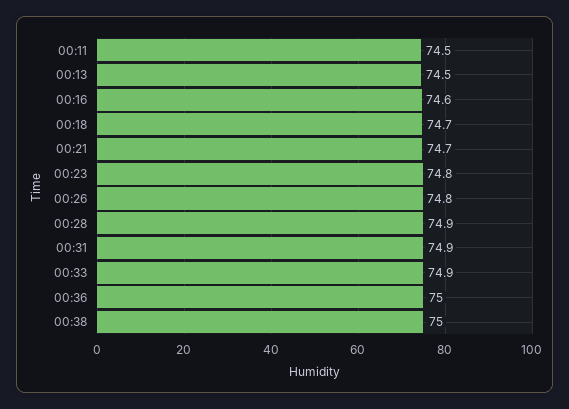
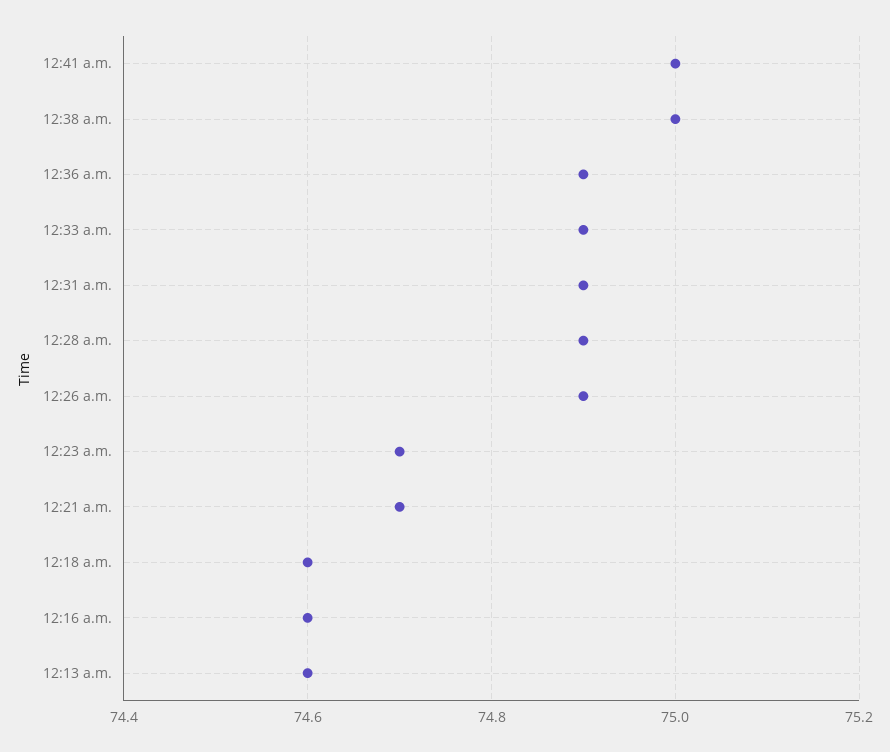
00:11: 74.5 -> none
00:13: 74.5 -> 74.6
00:18: 74.7 -> 74.6
00:23: 74.8 -> 74.7
00:26: 74.8 -> 74.9
00:36: 75 -> 74.9
12:41 a.m.: none -> 75

